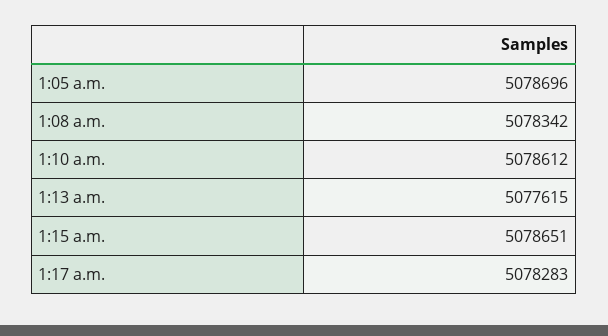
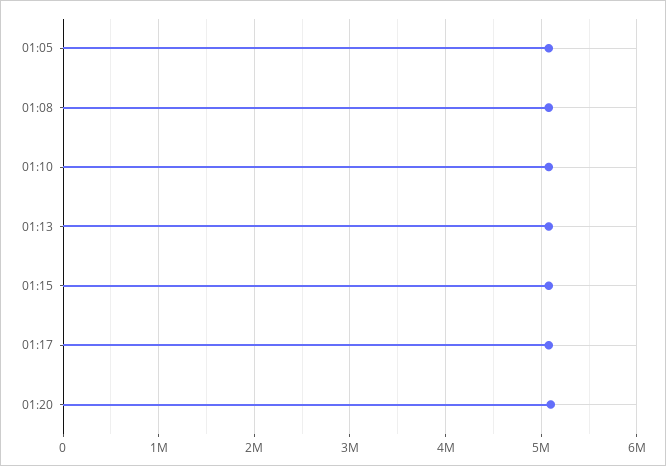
01:20: none -> 5100000

